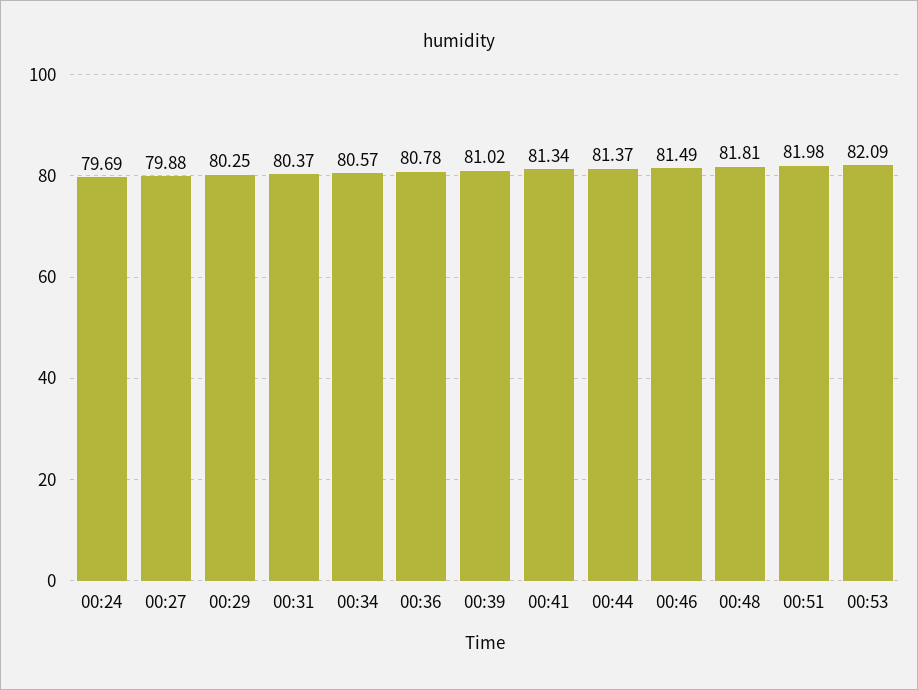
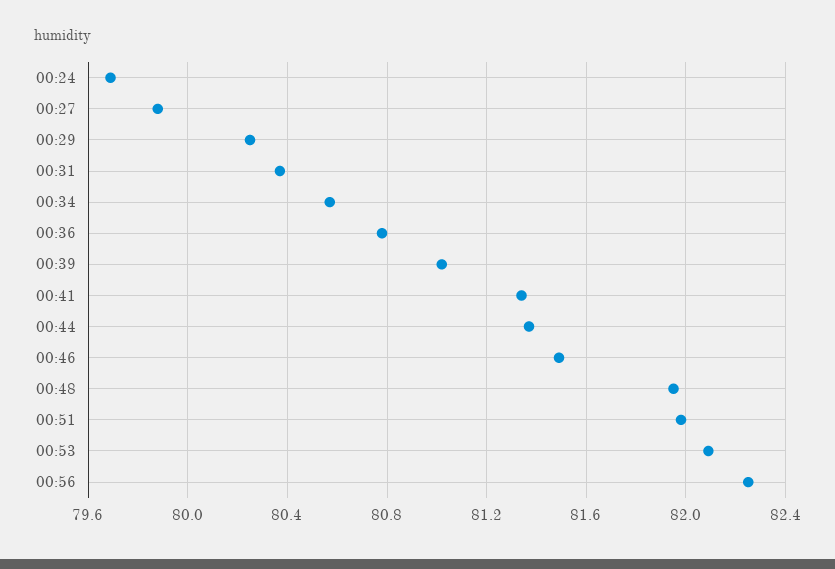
00:48: 81.81 -> 81.95
00:56: none -> 82.25

